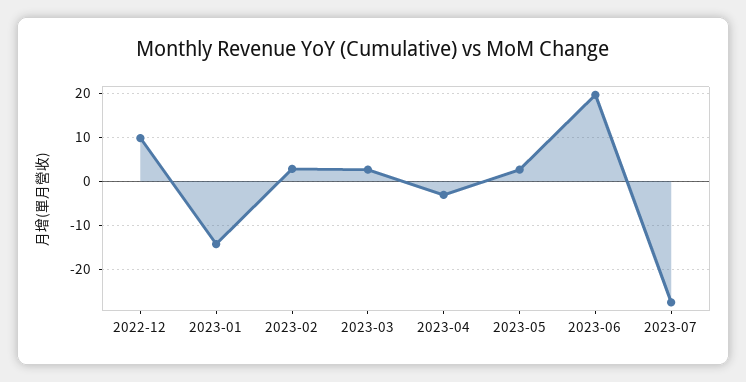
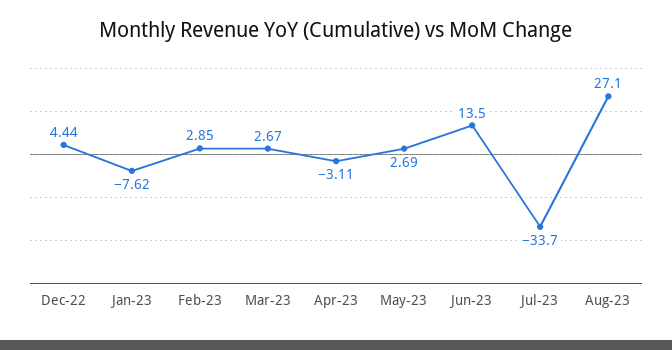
2022-12: 10 -> 4.44
2023-01: -14 -> -7.62
2023-06: 20 -> 13.5
2023-07: -28 -> -33.7
Aug-23: none -> 27.1

